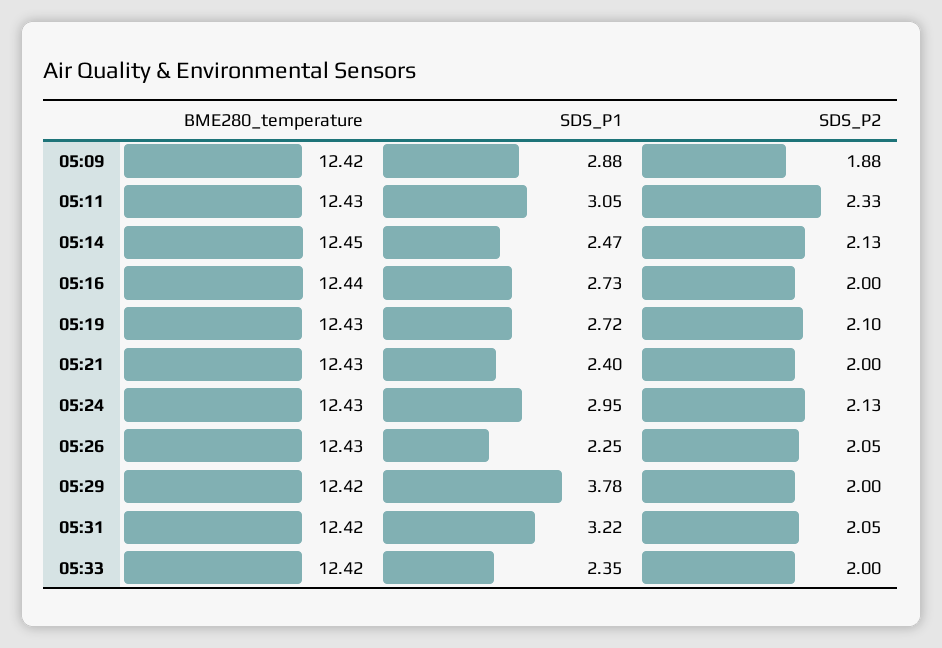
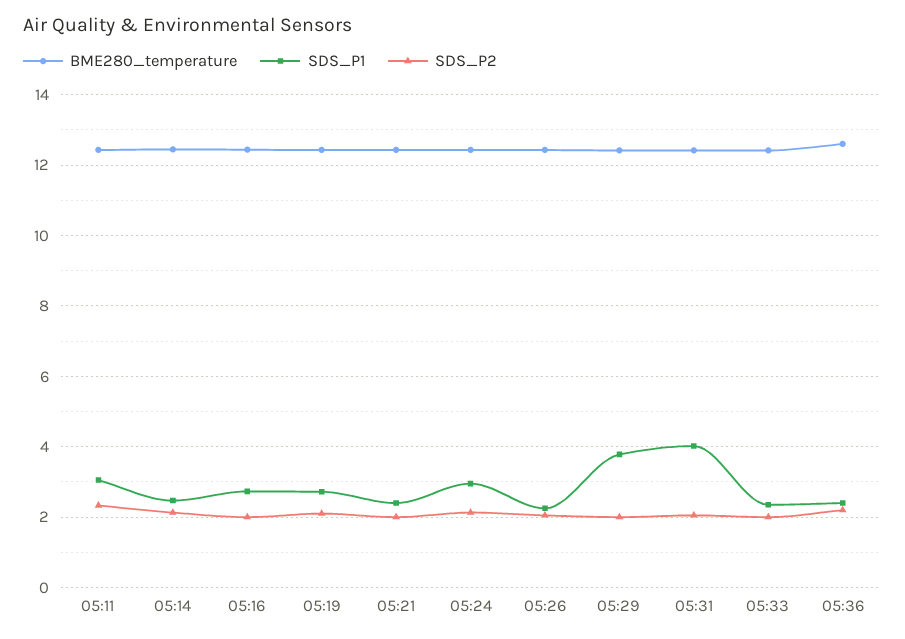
BME280_temperature, 05:09: 12.42 -> none
SDS_P1, 05:09: 2.88 -> none
SDS_P2, 05:09: 1.88 -> none
SDS_P1, 05:31: 3.22 -> 4
BME280_temperature, 05:36: none -> 12.6
SDS_P1, 05:36: none -> 2.4
SDS_P2, 05:36: none -> 2.2

